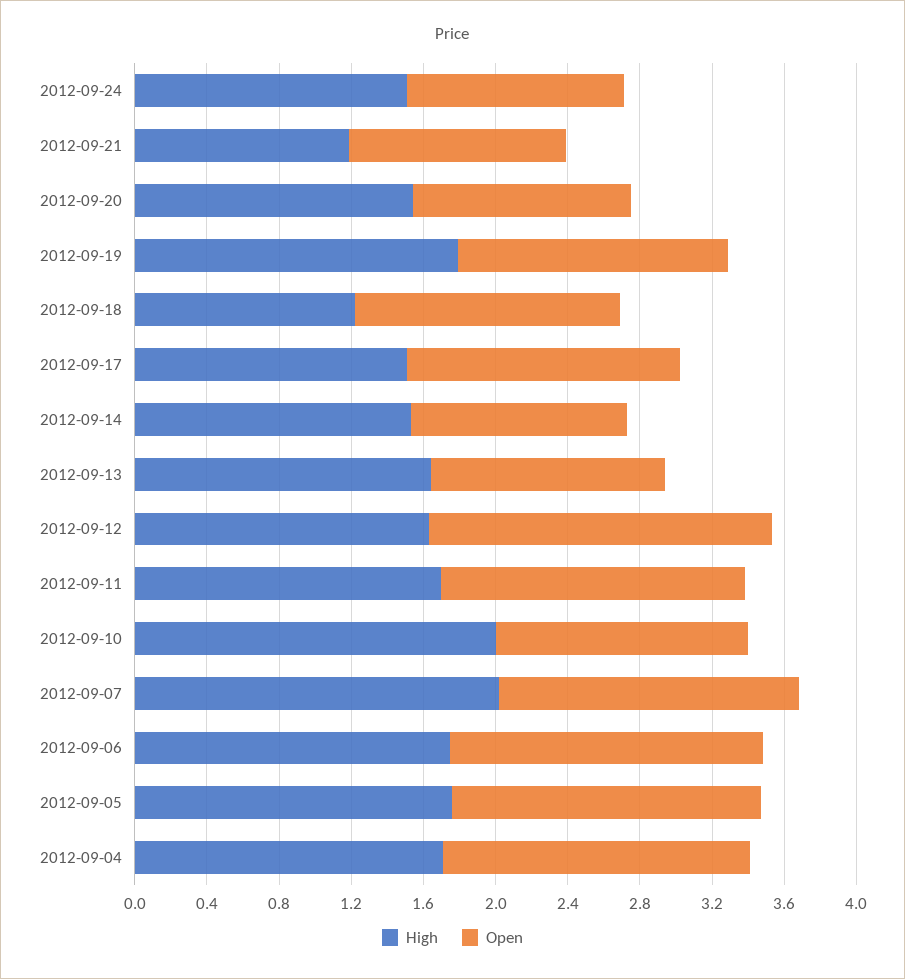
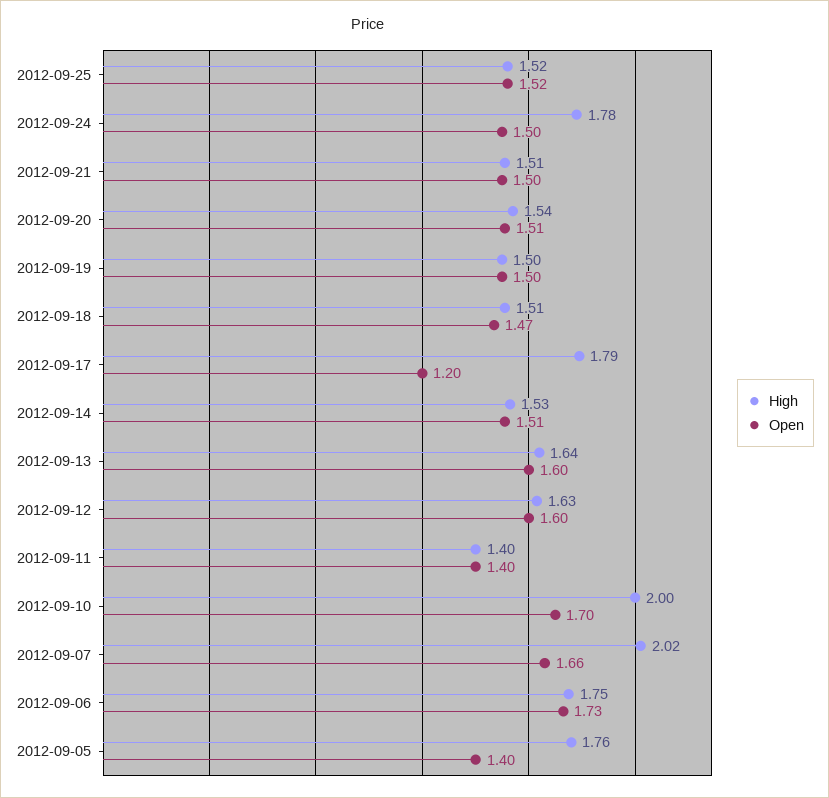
High, 2012-09-24: 1.5 -> 1.78
Open, 2012-09-24: 1.2 -> 1.5
High, 2012-09-21: 1.2 -> 1.51
Open, 2012-09-21: 1.2 -> 1.5
Open, 2012-09-20: 1.2 -> 1.51
High, 2012-09-19: 1.8 -> 1.5
High, 2012-09-18: 1.2 -> 1.51
High, 2012-09-17: 1.5 -> 1.79
Open, 2012-09-17: 1.5 -> 1.2
Open, 2012-09-14: 1.2 -> 1.51
Open, 2012-09-13: 1.3 -> 1.6
Open, 2012-09-12: 1.9 -> 1.6
High, 2012-09-11: 1.7 -> 1.4
Open, 2012-09-11: 1.7 -> 1.4
Open, 2012-09-10: 1.4 -> 1.7
Open, 2012-09-05: 1.7 -> 1.4
High, 2012-09-04: 1.7 -> none
Open, 2012-09-04: 1.7 -> none
High, 2012-09-25: none -> 1.52
Open, 2012-09-25: none -> 1.52

